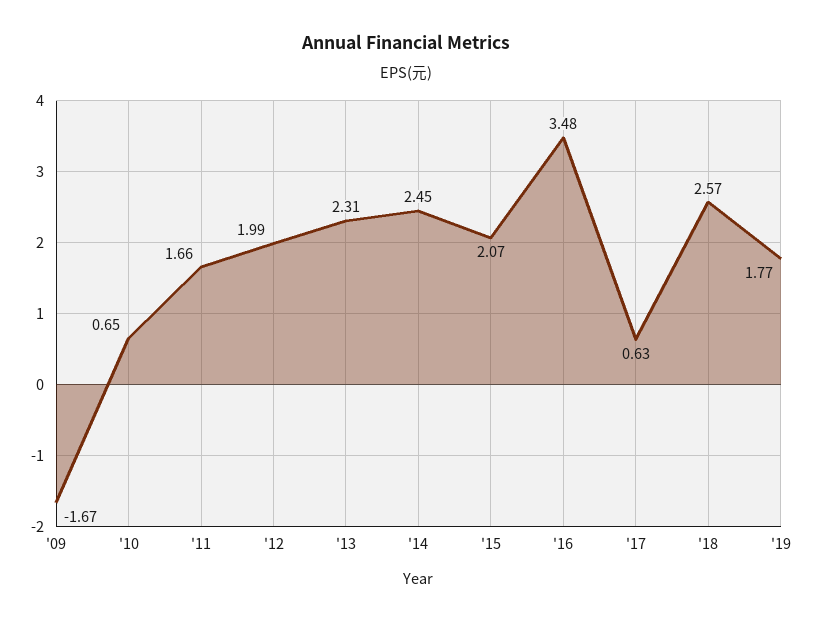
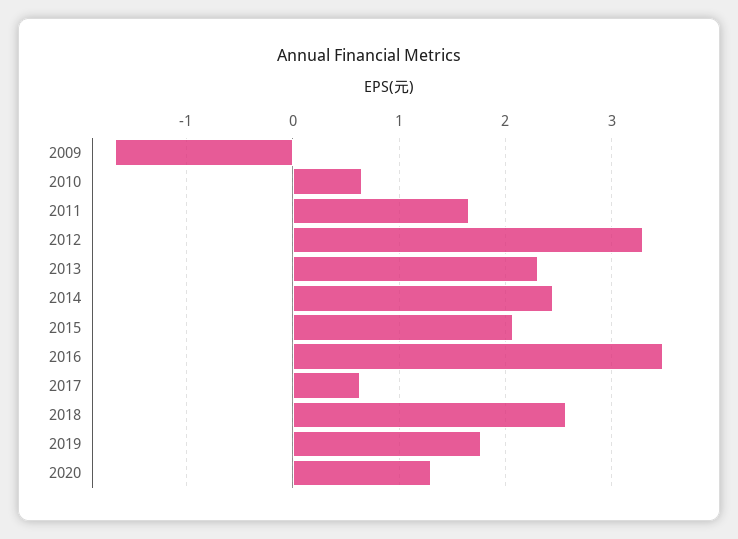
'12: 1.99 -> 3.3
2020: none -> 1.3

